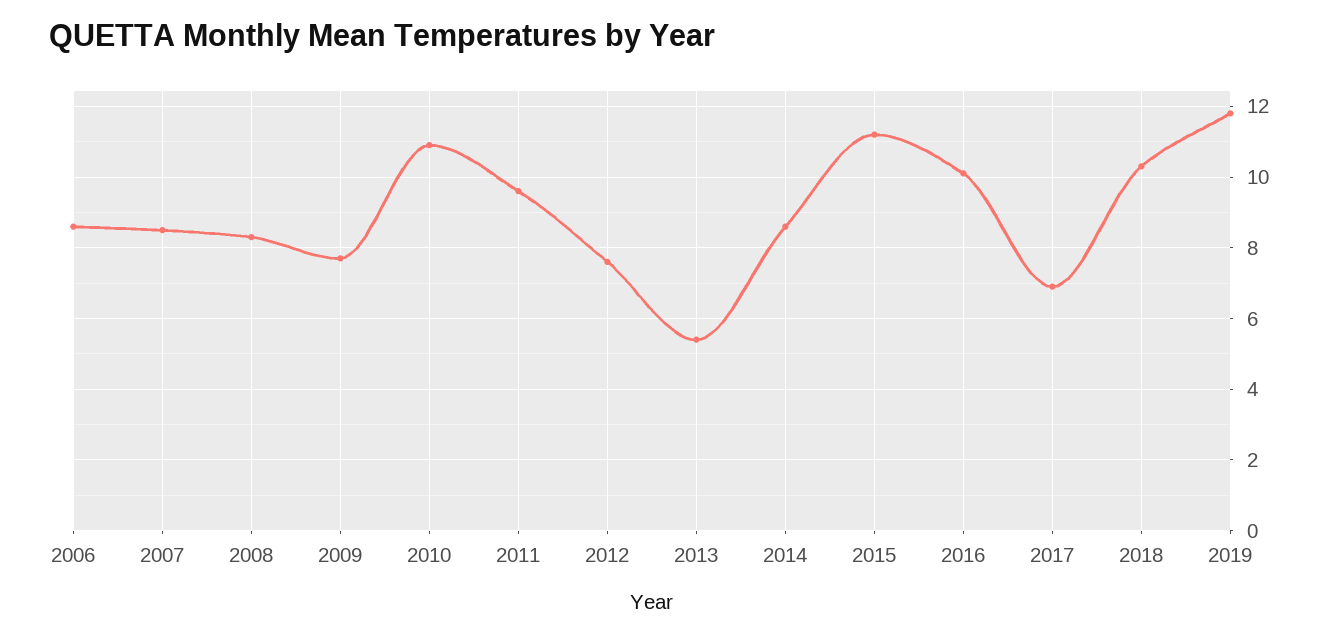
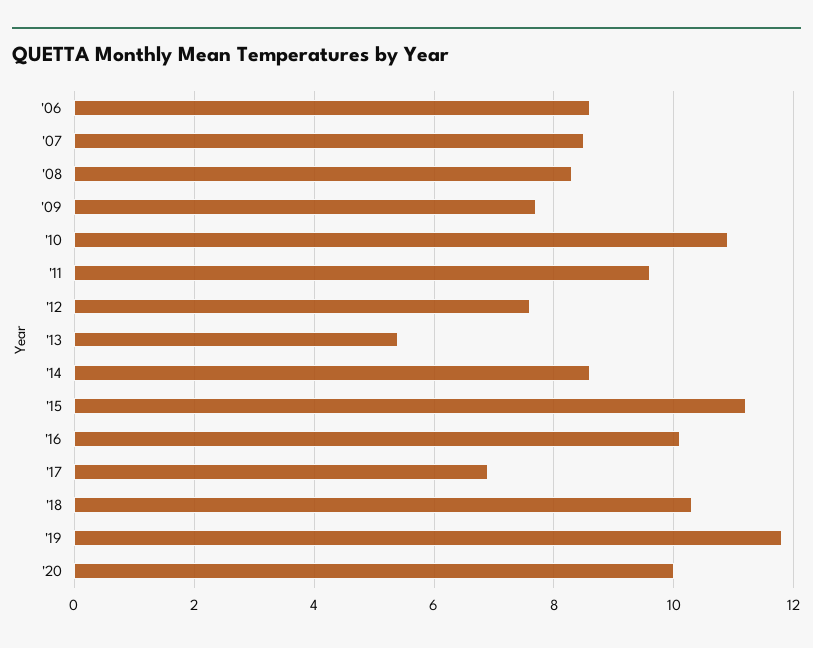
'20: none -> 10

